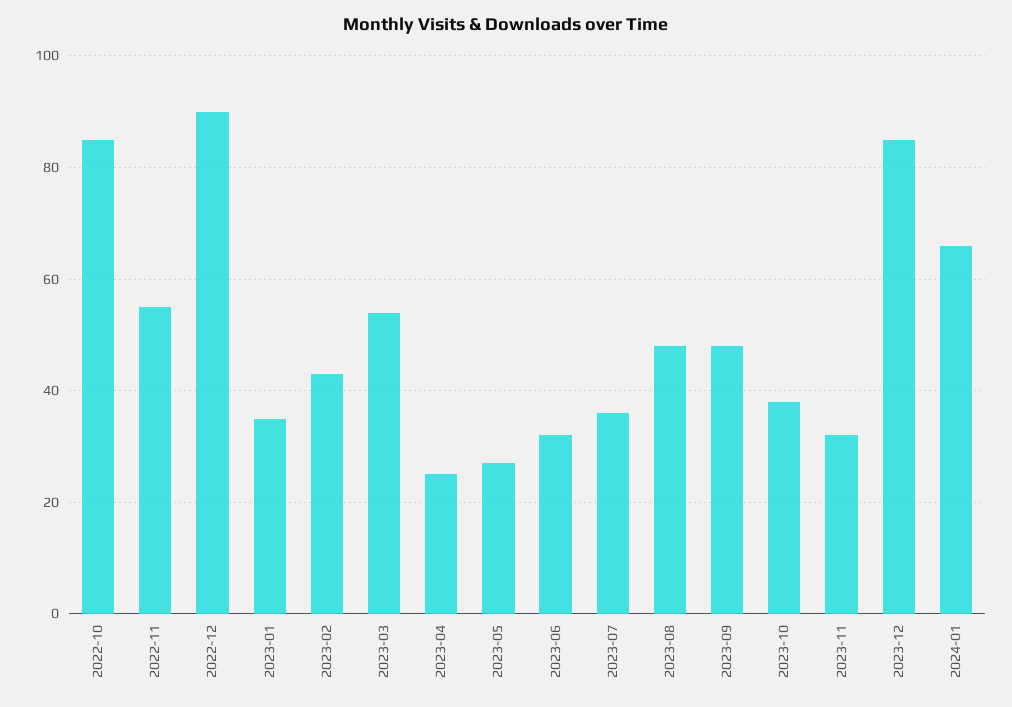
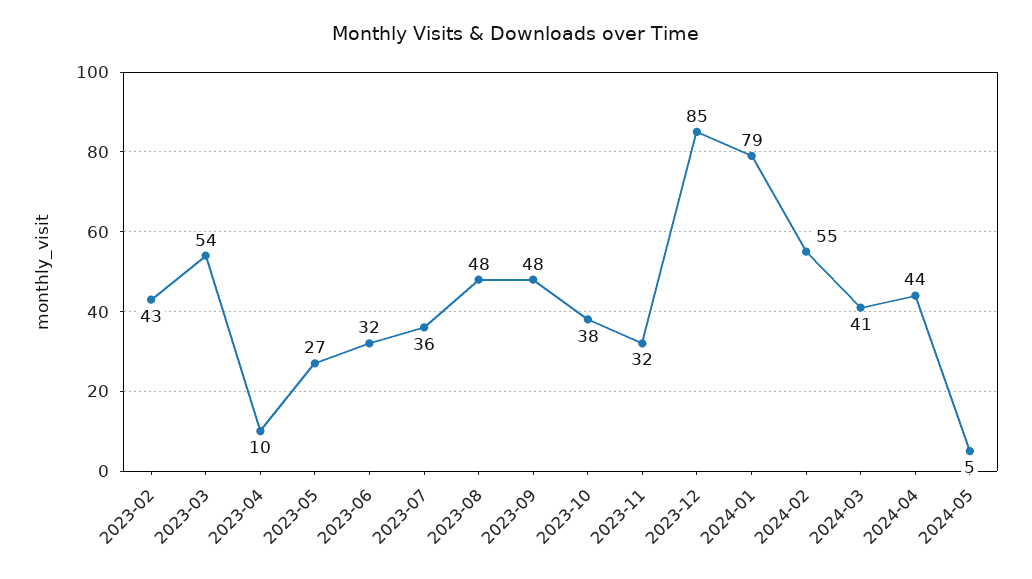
2022-10: 85 -> none
2022-11: 55 -> none
2022-12: 90 -> none
2023-01: 35 -> none
2023-04: 25 -> 10
2024-01: 65 -> 79
2024-02: none -> 55
2024-03: none -> 41
2024-04: none -> 44
2024-05: none -> 5

